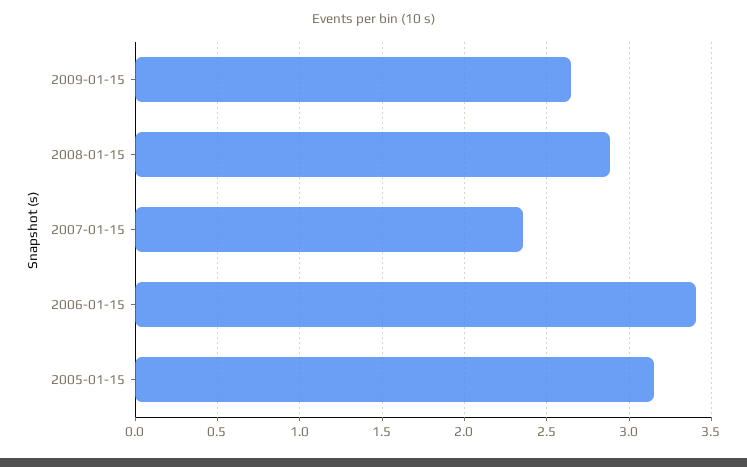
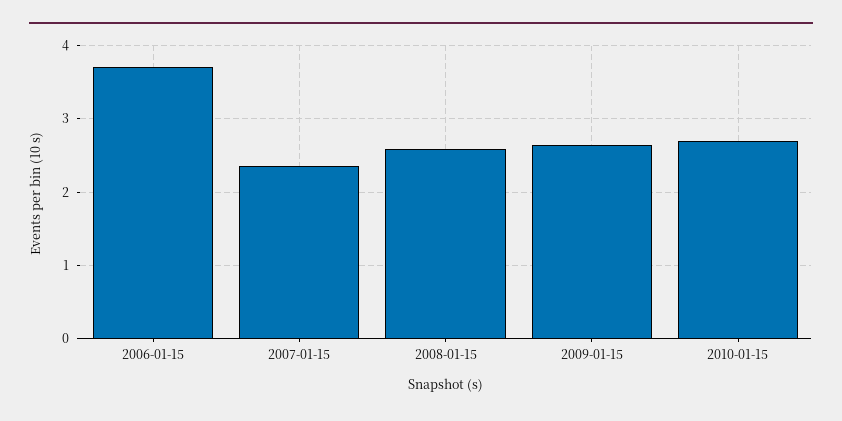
2008-01-15: 2.9 -> 2.6
2006-01-15: 3.4 -> 3.7
2005-01-15: 3.15 -> none
2010-01-15: none -> 2.7

